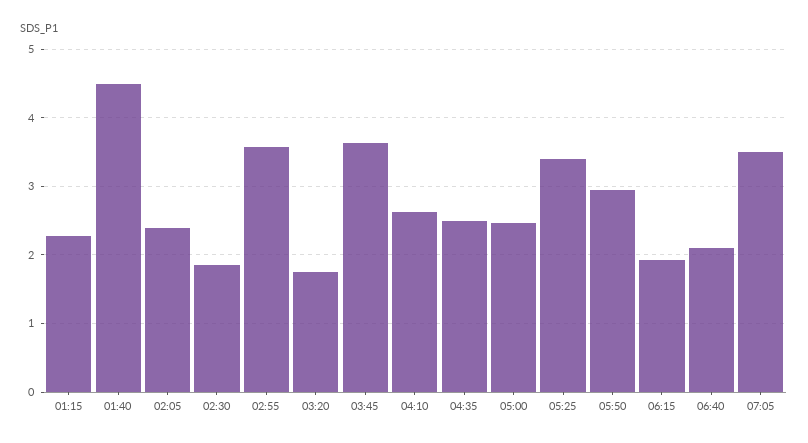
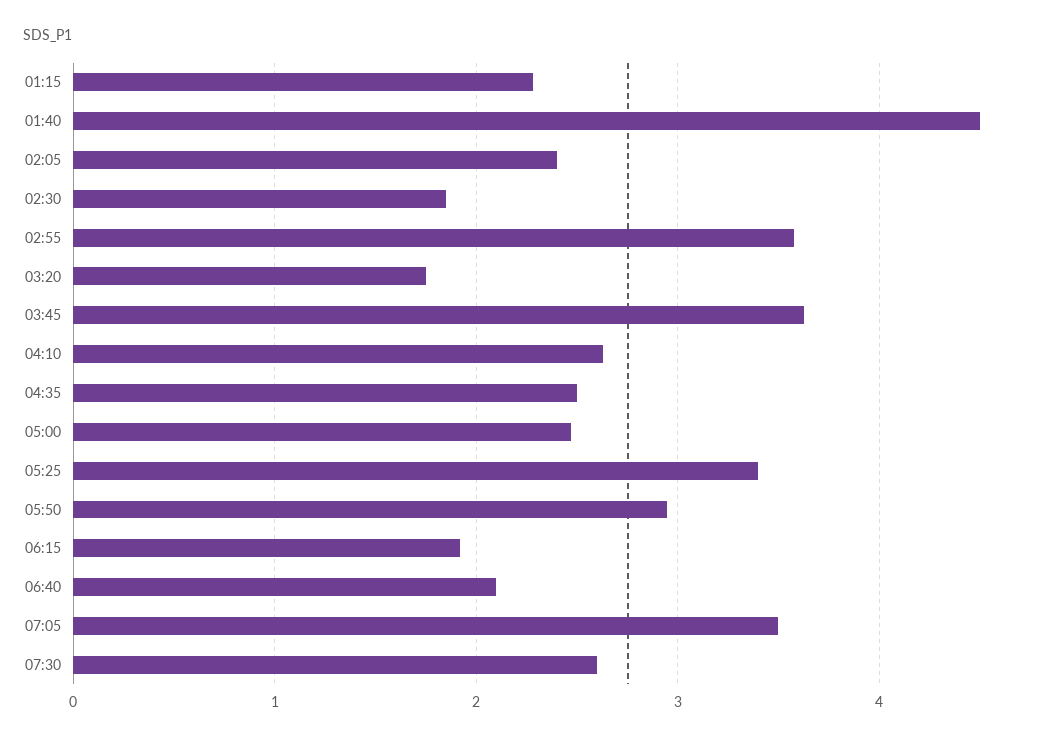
07:30: none -> 2.6

